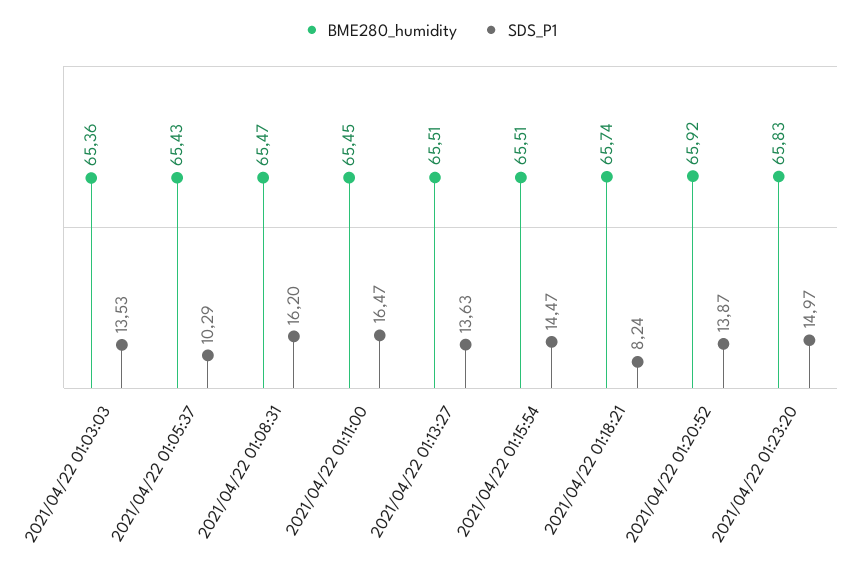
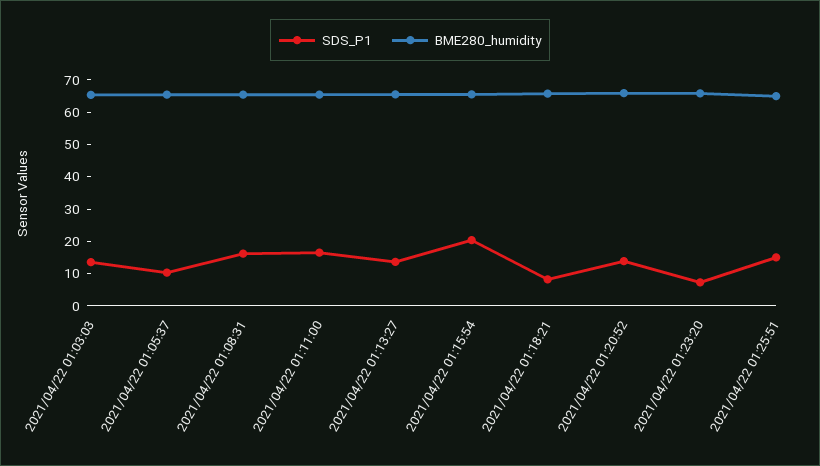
SDS_P1, 2021/04/22 01:15:54: 14.47 -> 20
SDS_P1, 2021/04/22 01:23:20: 14.97 -> 7.5
SDS_P1, 2021/04/22 01:25:51: none -> 15
BME280_humidity, 2021/04/22 01:25:51: none -> 65

